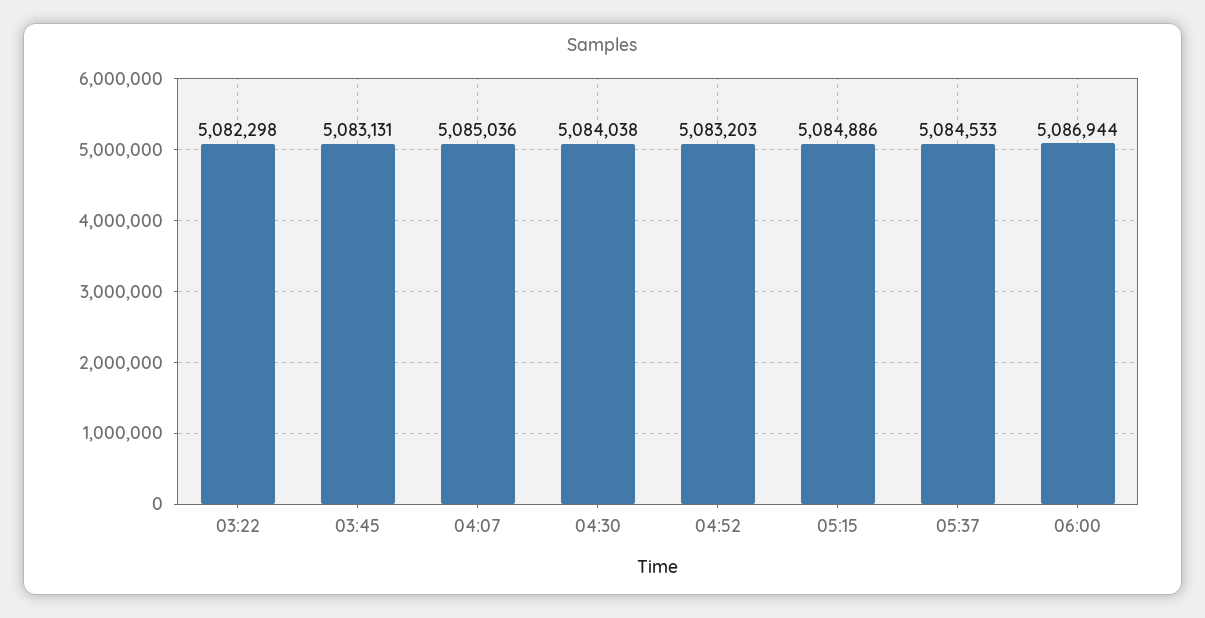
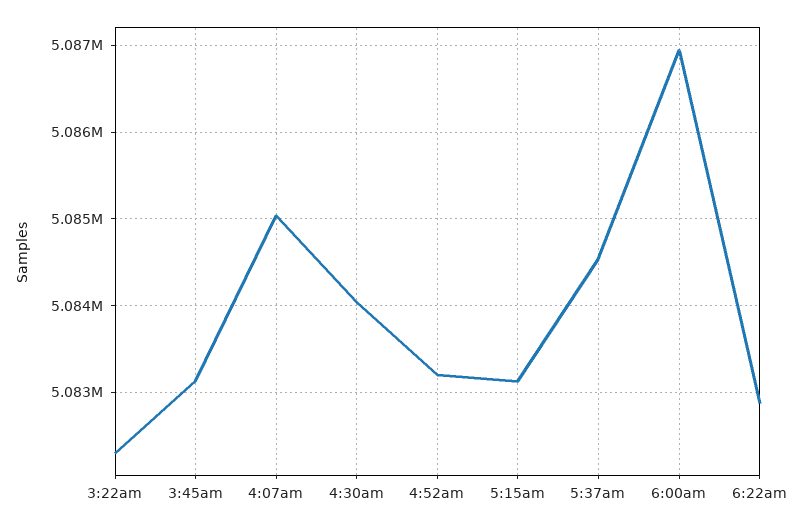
05:15: 5084886 -> 5083100
6:22am: none -> 5082900

